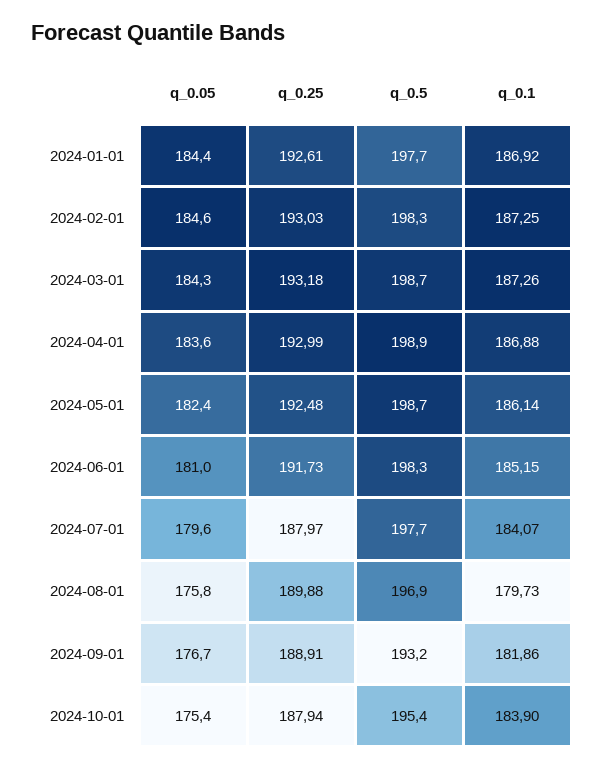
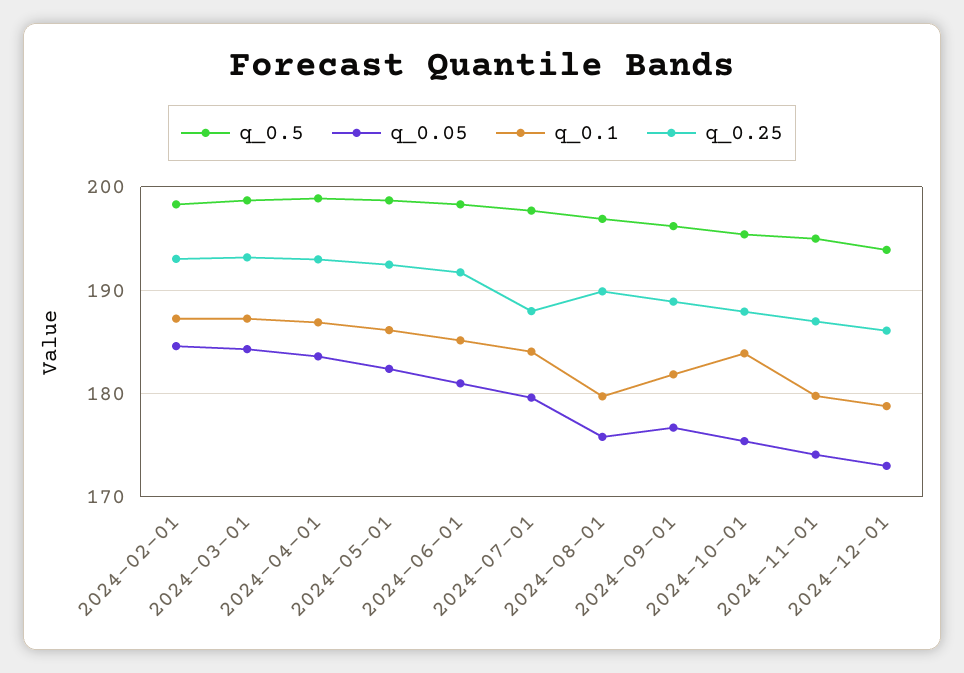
q_0.05, 2024-01-01: 184.4 -> none
q_0.25, 2024-01-01: 192.61 -> none
q_0.5, 2024-01-01: 197.7 -> none
q_0.1, 2024-01-01: 186.92 -> none
q_0.5, 2024-09-01: 193.2 -> 196
q_0.5, 2024-11-01: none -> 195
q_0.05, 2024-11-01: none -> 174
q_0.1, 2024-11-01: none -> 180
q_0.25, 2024-11-01: none -> 187
q_0.5, 2024-12-01: none -> 194
q_0.05, 2024-12-01: none -> 173
q_0.1, 2024-12-01: none -> 179
q_0.25, 2024-12-01: none -> 186

